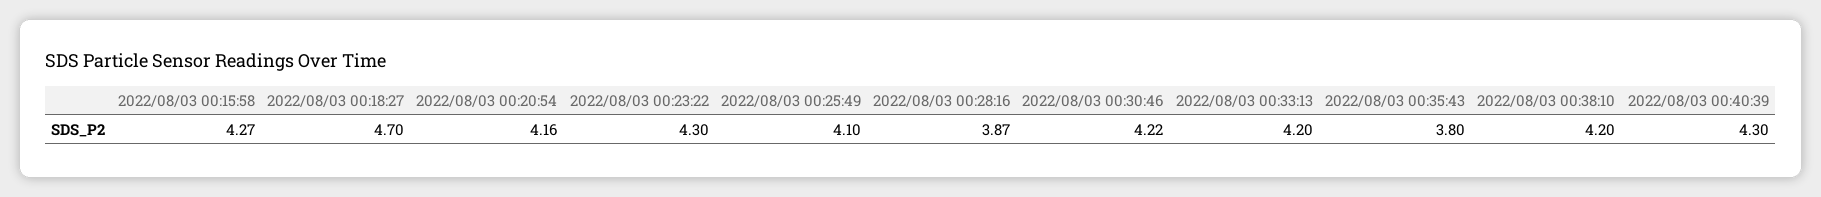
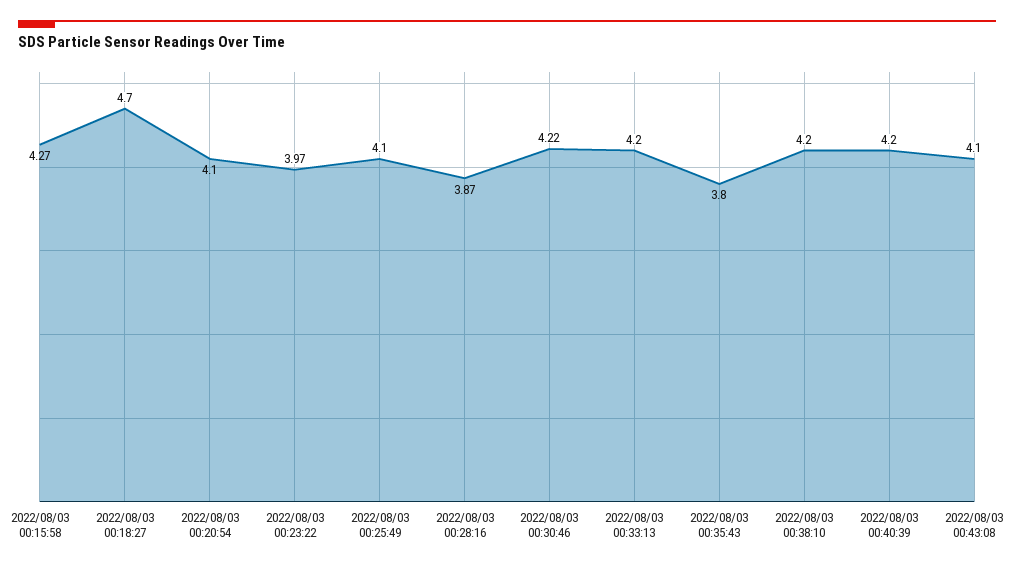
2022/08/03 00:20:54: 4.16 -> 4.1
2022/08/03 00:23:22: 4.3 -> 3.97
2022/08/03 00:40:39: 4.3 -> 4.2
2022/08/03 00:43:08: none -> 4.1

